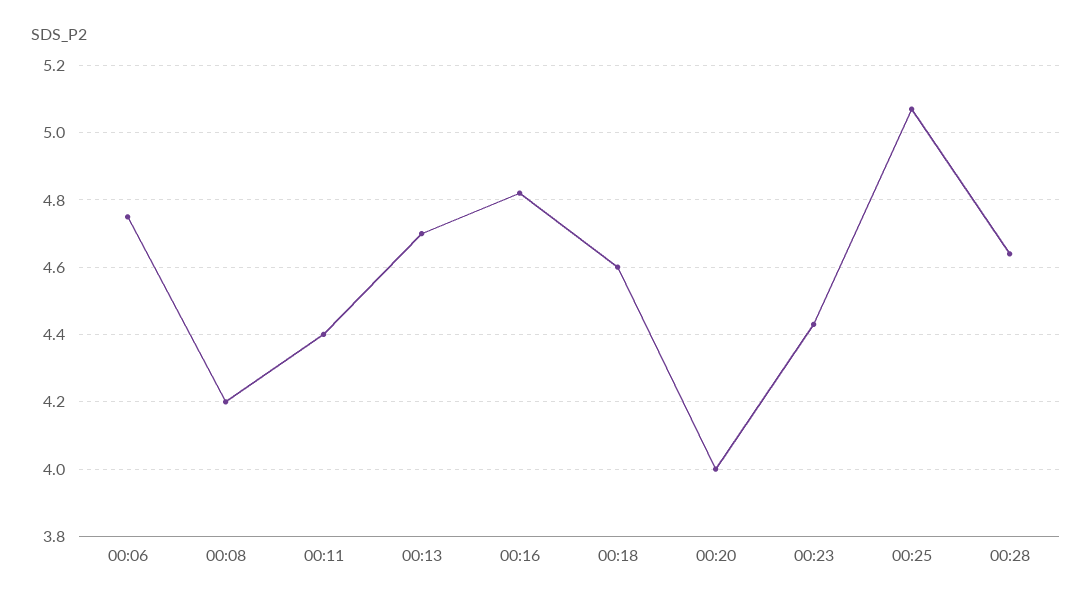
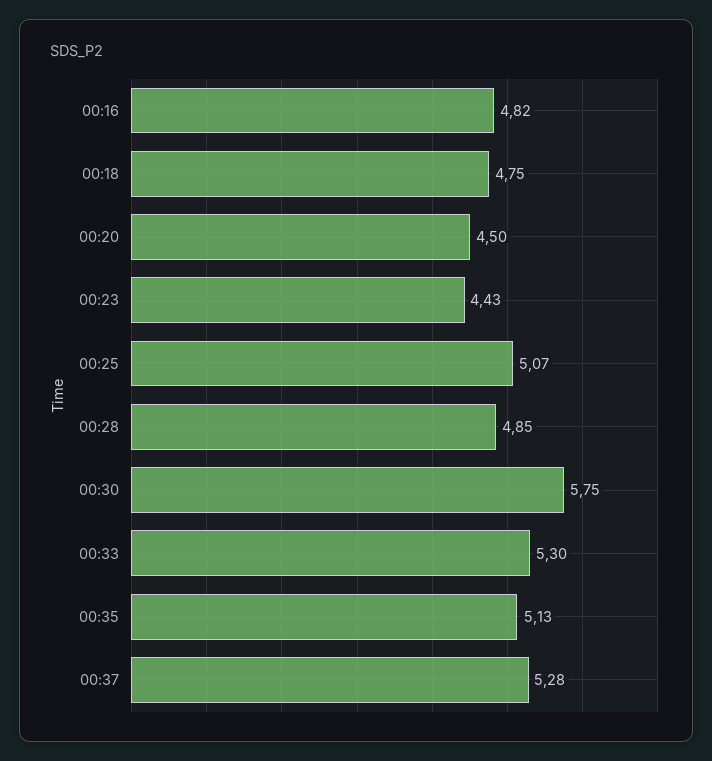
00:06: 4.75 -> none
00:08: 4.2 -> none
00:11: 4.4 -> none
00:13: 4.7 -> none
00:18: 4.6 -> 4.75
00:20: 4 -> 4.5
00:28: 4.65 -> 4.85
00:30: none -> 5.75
00:33: none -> 5.3
00:35: none -> 5.13
00:37: none -> 5.28

